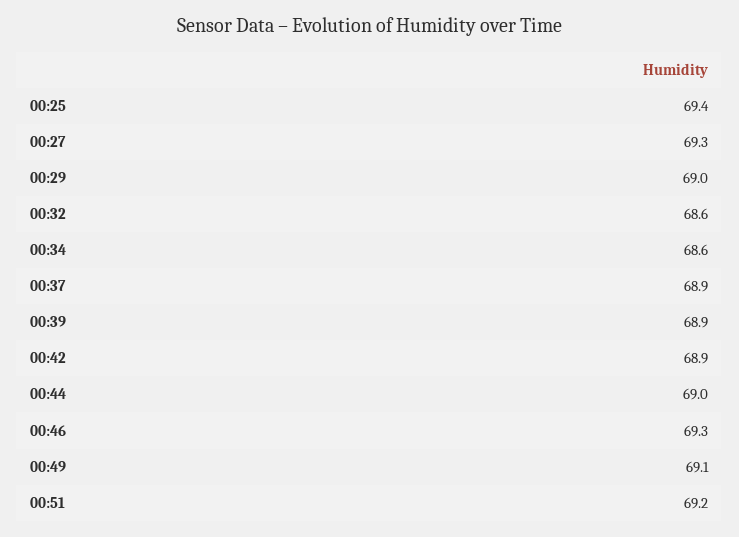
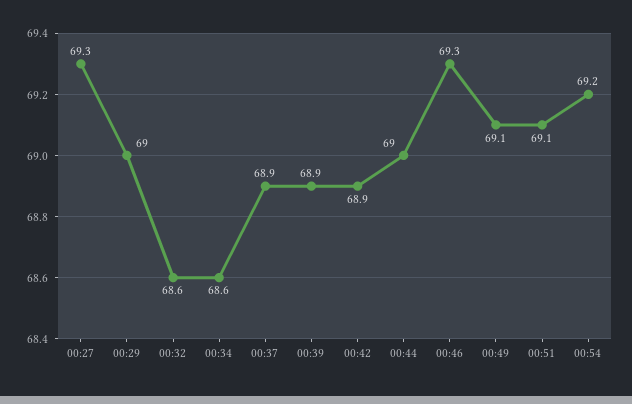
00:25: 69.4 -> none
00:51: 69.2 -> 69.1
00:54: none -> 69.2

